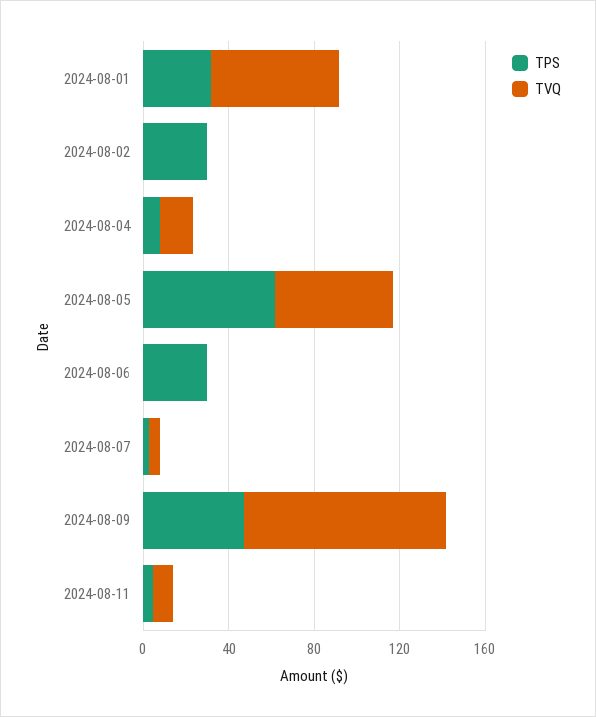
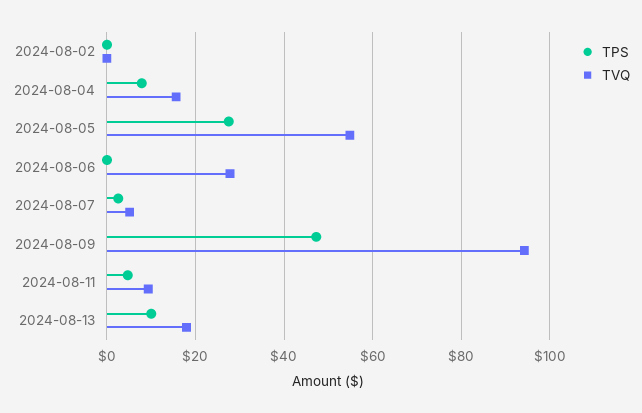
TPS, 2024-08-01: 30 -> none
TVQ, 2024-08-01: 60 -> none
TPS, 2024-08-02: 30 -> 0
TPS, 2024-08-05: 60 -> 28
TPS, 2024-08-06: 30 -> 0
TVQ, 2024-08-06: 0 -> 28
TPS, 2024-08-13: none -> 10
TVQ, 2024-08-13: none -> 18

